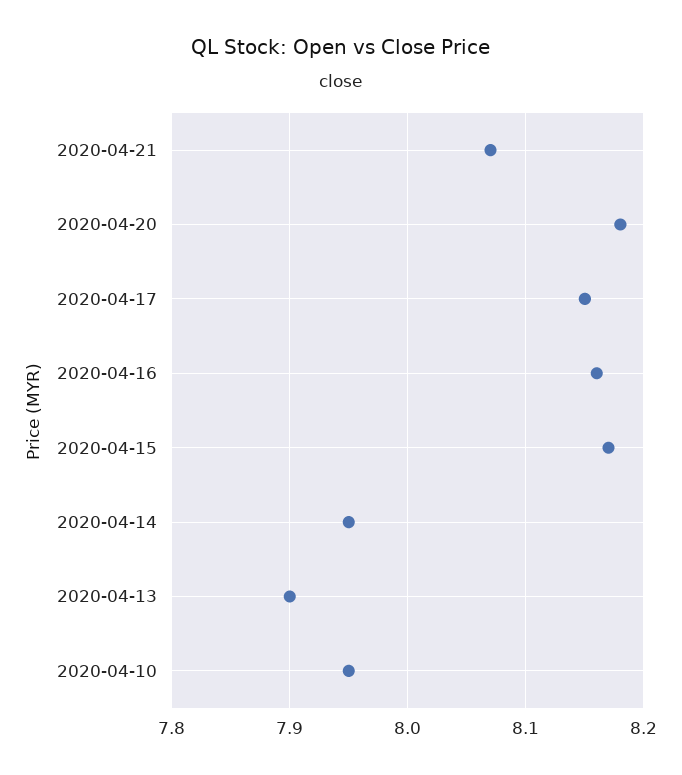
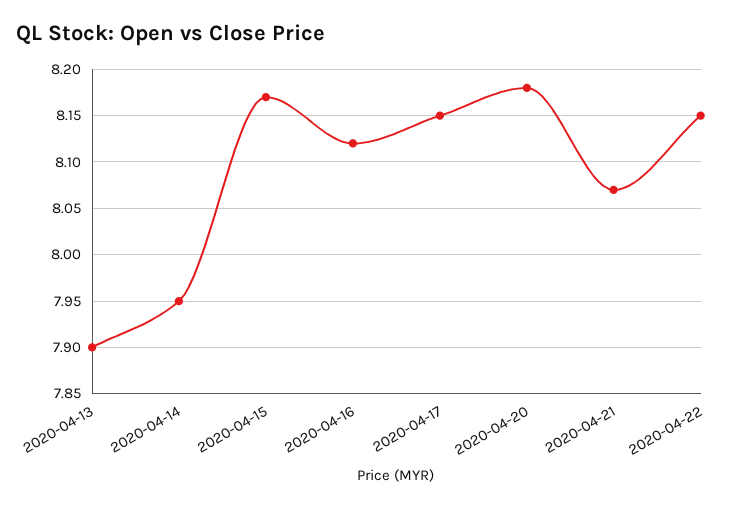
2020-04-16: 8.16 -> 8.12
2020-04-10: 7.95 -> none
2020-04-22: none -> 8.15

